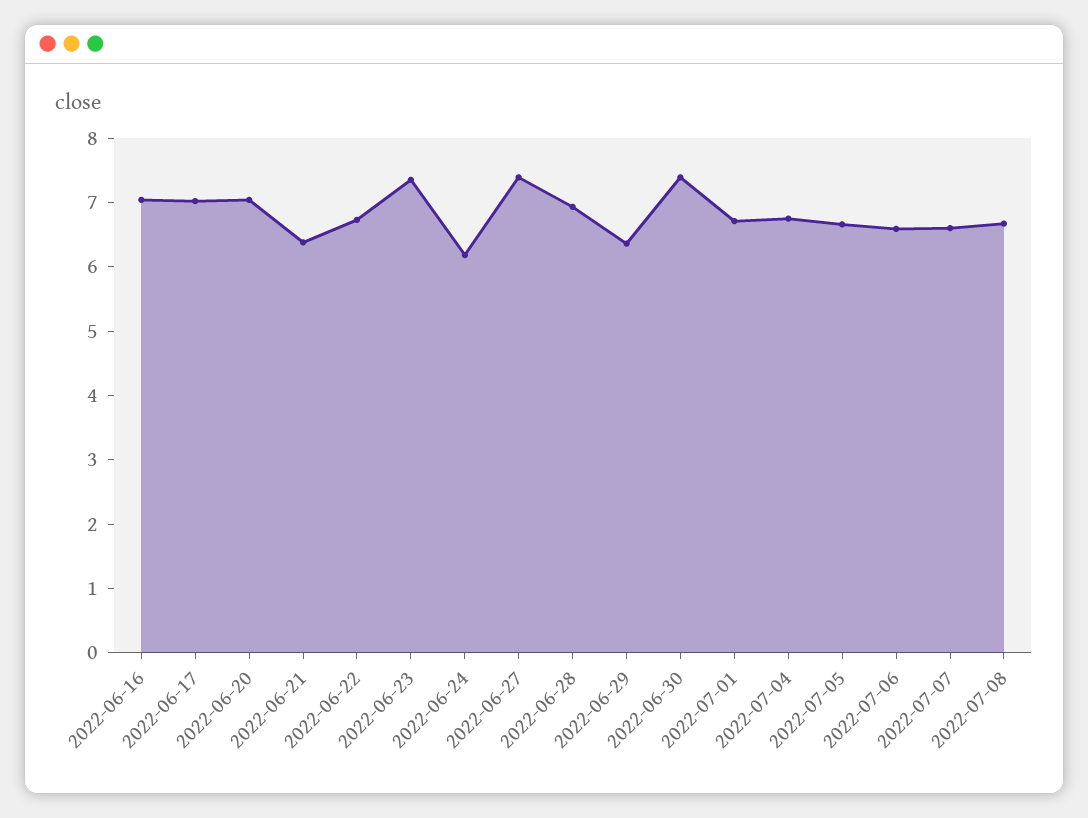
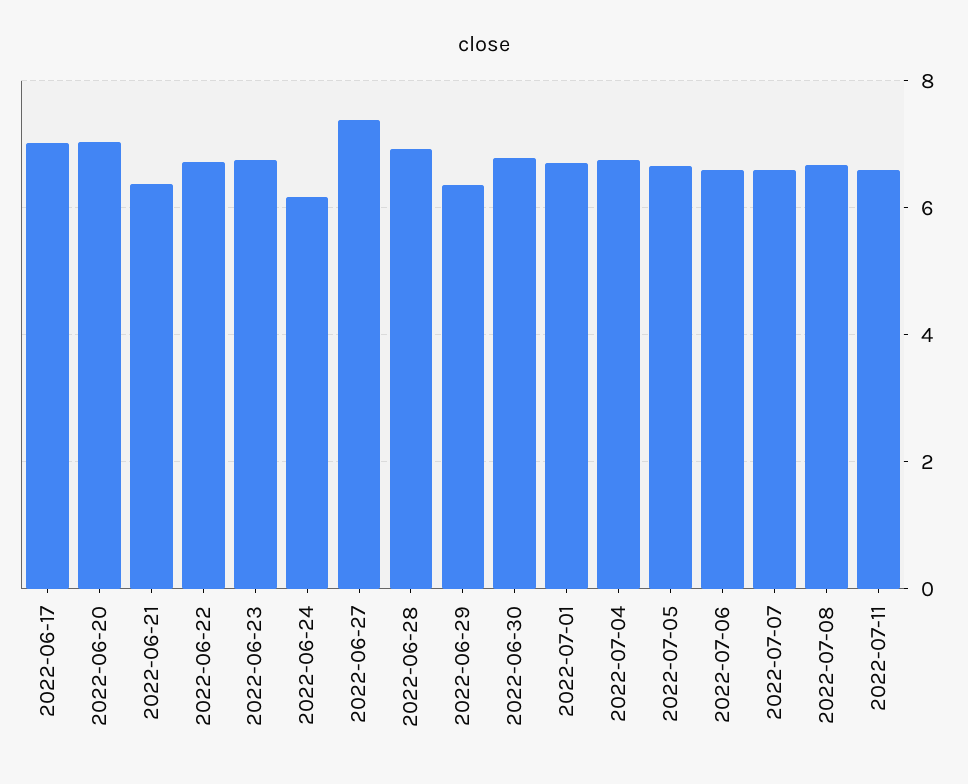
2022-06-16: 7 -> none
2022-06-23: 7.4 -> 6.8
2022-06-30: 7.4 -> 6.8
2022-07-11: none -> 6.6

